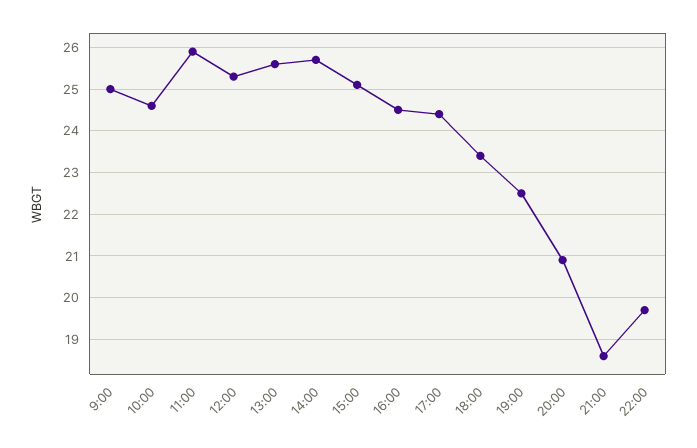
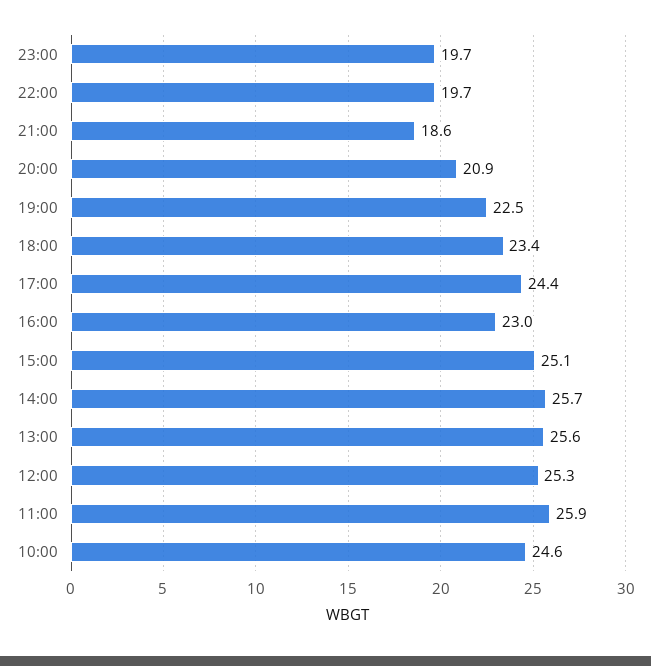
9:00: 25 -> none
16:00: 24.5 -> 23
23:00: none -> 19.7

